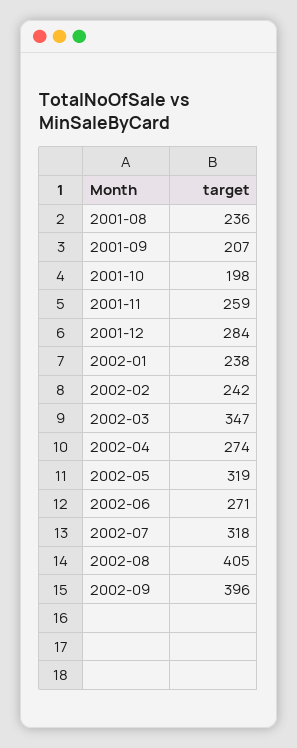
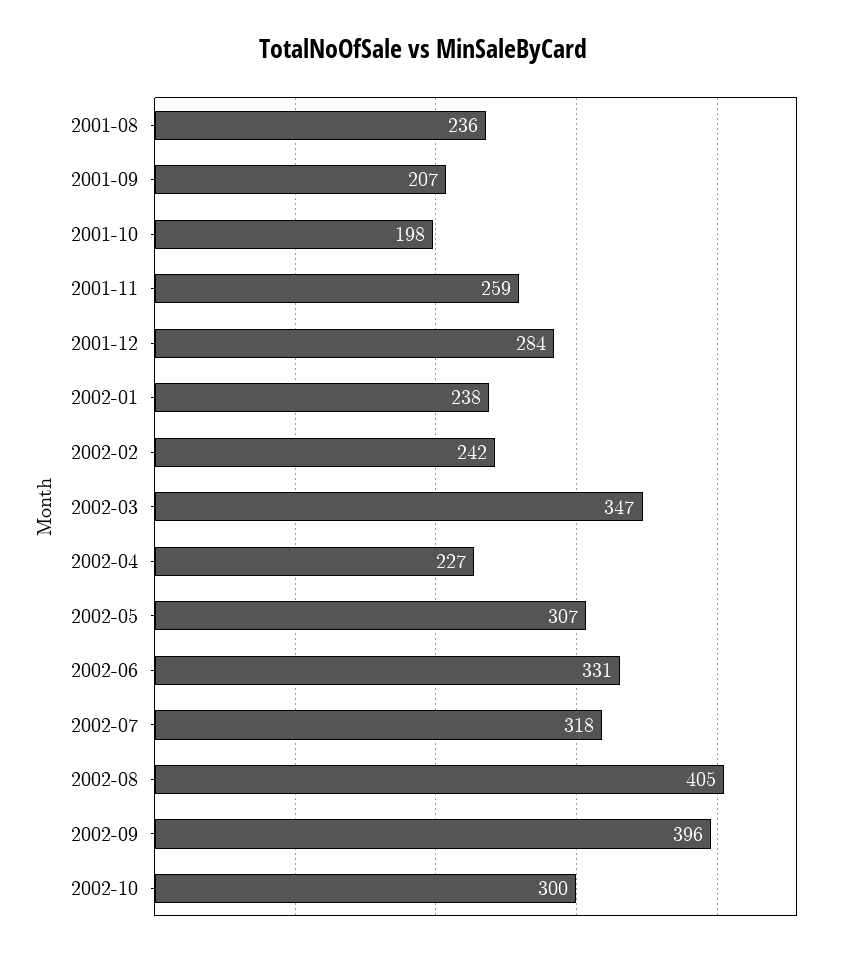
2002-04: 274 -> 227
2002-05: 319 -> 307
2002-06: 271 -> 331
2002-10: none -> 300

